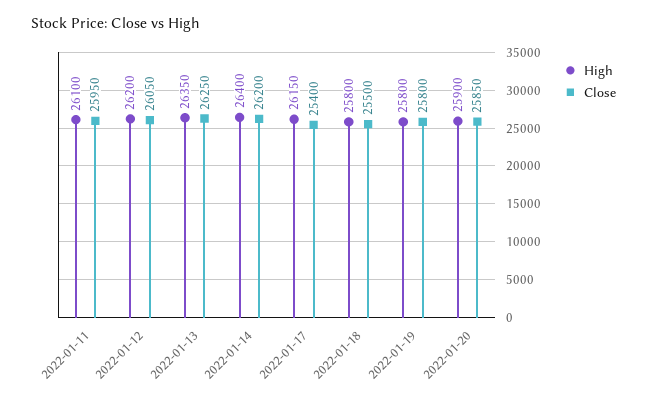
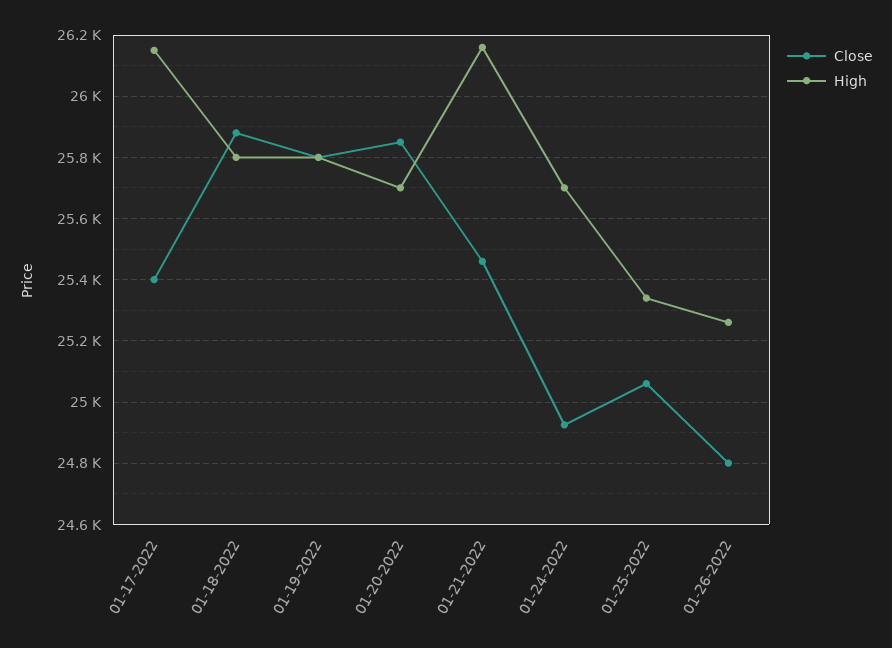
High, 2022-01-11: 26100 -> none
Close, 2022-01-11: 25950 -> none
High, 2022-01-12: 26200 -> none
Close, 2022-01-12: 26050 -> none
High, 2022-01-13: 26350 -> none
Close, 2022-01-13: 26250 -> none
High, 2022-01-14: 26400 -> none
Close, 2022-01-14: 26200 -> none
Close, 2022-01-18: 25500 -> 25880
High, 2022-01-20: 25900 -> 25700
Close, 01-21-2022: none -> 25460
High, 01-21-2022: none -> 26160
Close, 01-24-2022: none -> 24920
High, 01-24-2022: none -> 25700
Close, 01-25-2022: none -> 25060
High, 01-25-2022: none -> 25340
Close, 01-26-2022: none -> 24800
High, 01-26-2022: none -> 25260

